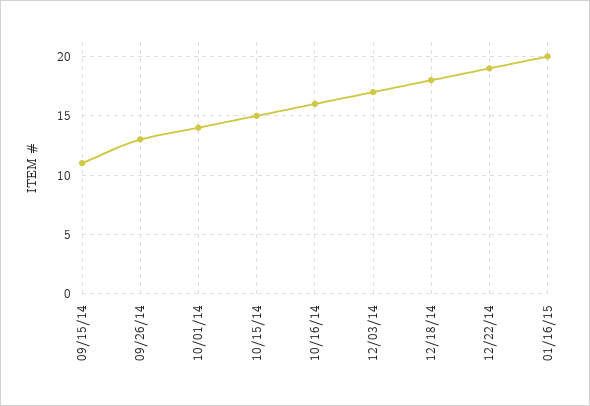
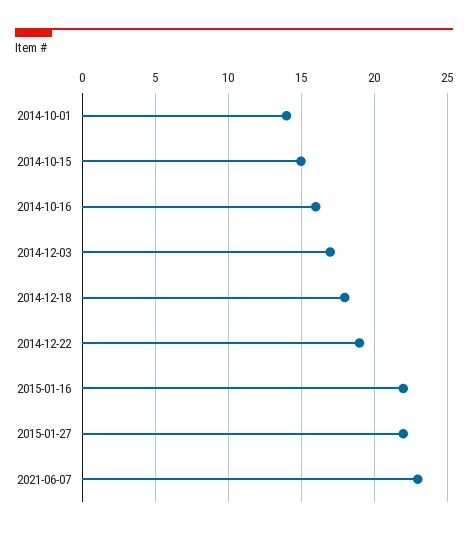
09/15/14: 11 -> none
09/26/14: 13 -> none
01/16/15: 20 -> 22
2015-01-27: none -> 22
2021-06-07: none -> 23

